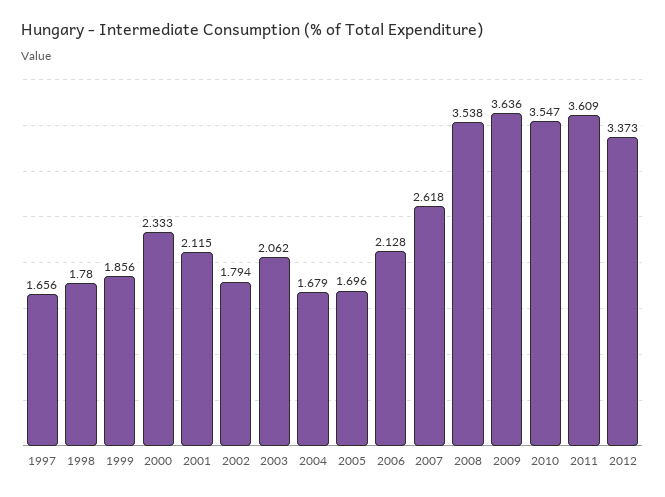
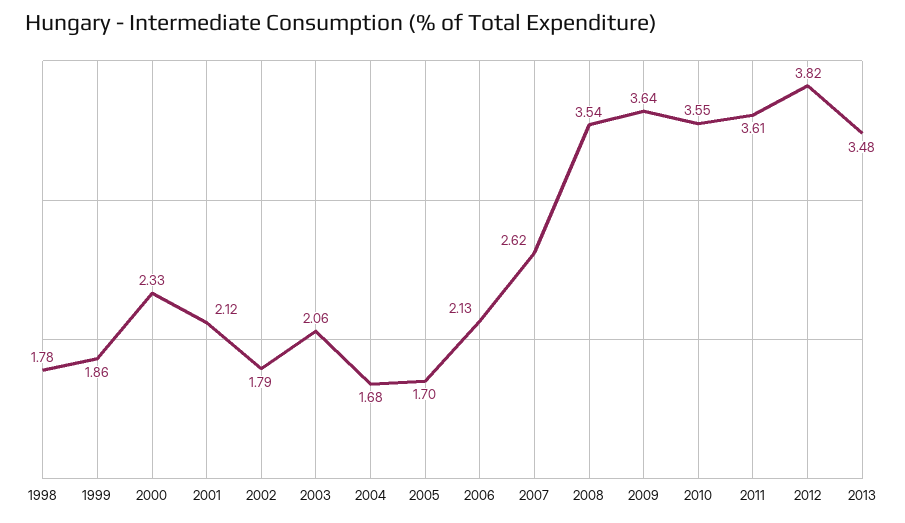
1997: 1.656 -> none
2012: 3.373 -> 3.82
2013: none -> 3.48

